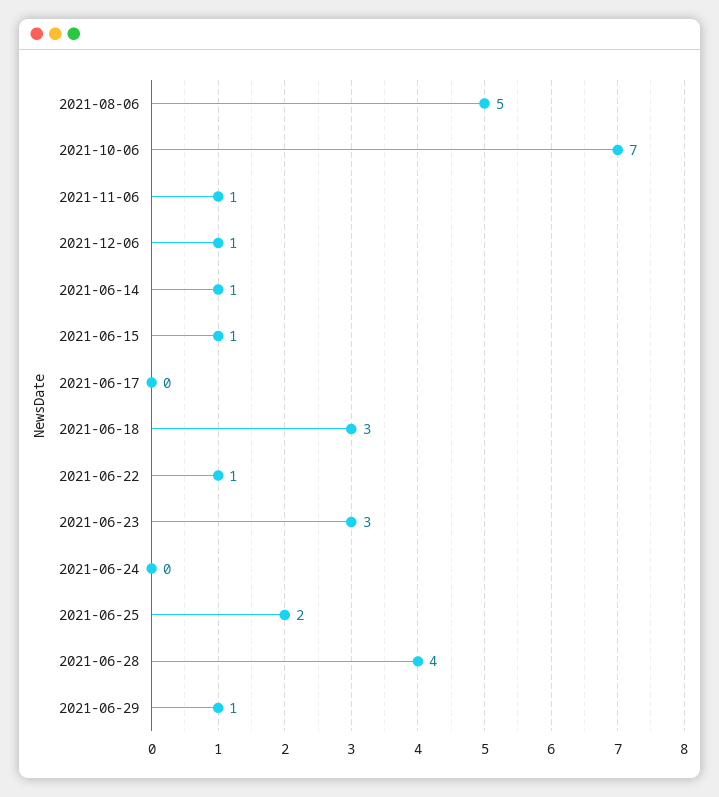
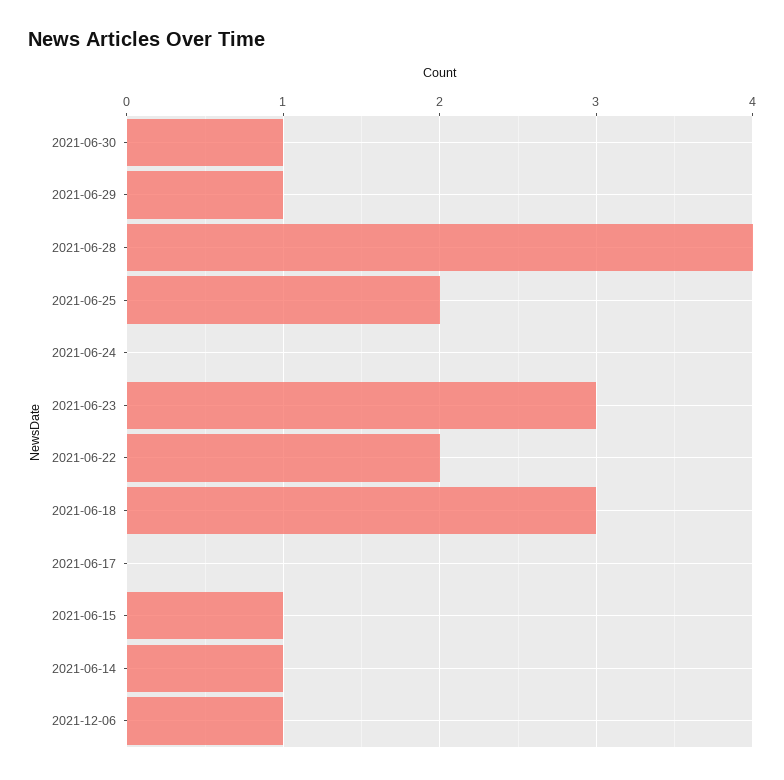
2021-08-06: 5 -> none
2021-10-06: 7 -> none
2021-11-06: 1 -> none
2021-06-22: 1 -> 2
2021-06-30: none -> 1

